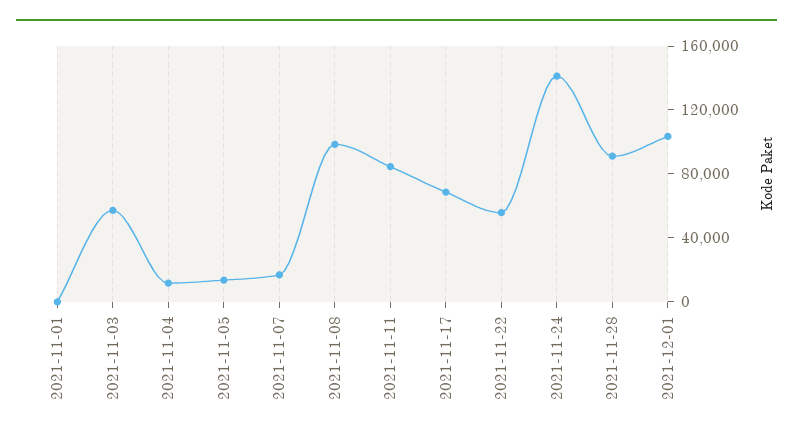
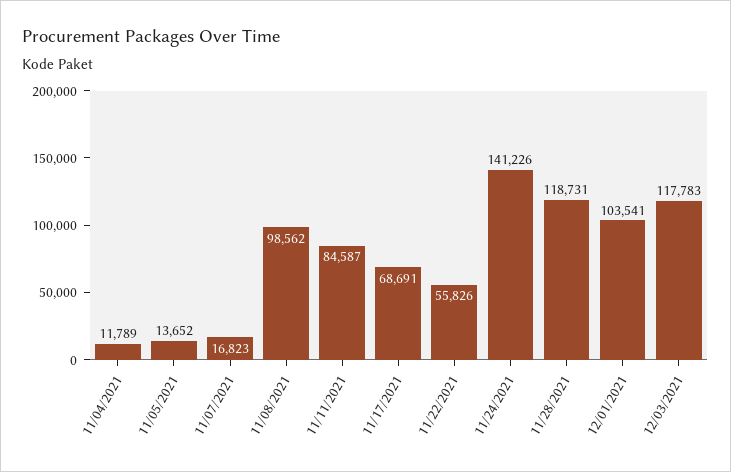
2021-11-01: 0 -> none
2021-11-03: 60000 -> none
2021-11-28: 90000 -> 118731
12/03/2021: none -> 117783

